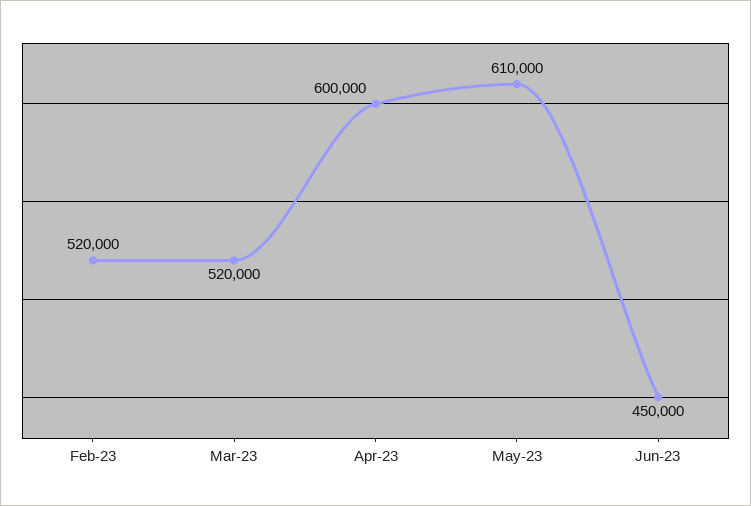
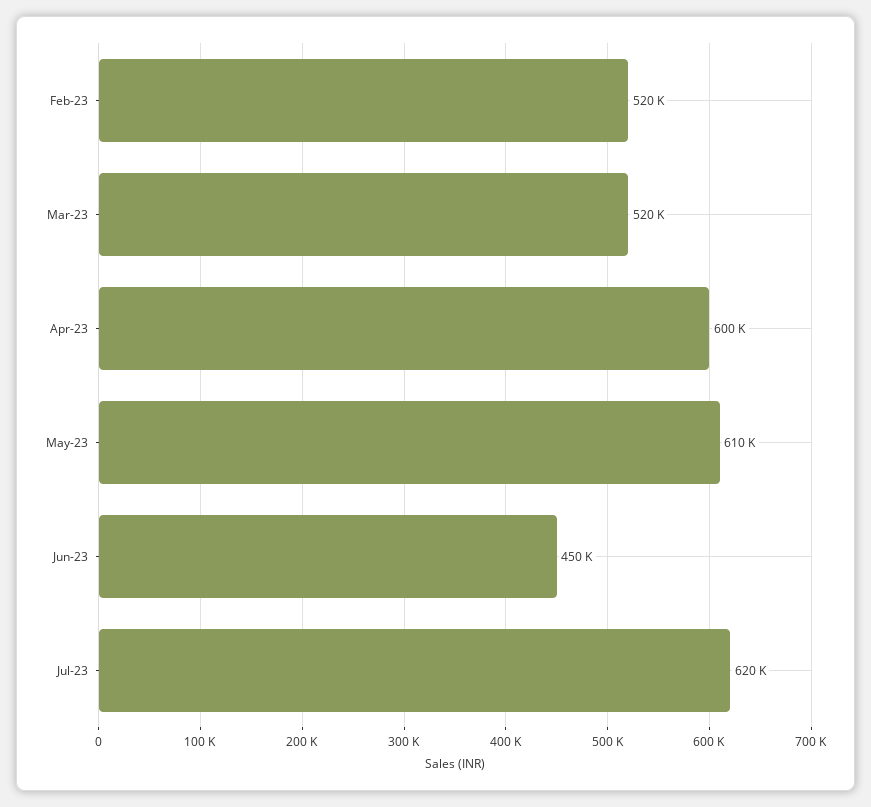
Jul-23: none -> 620000

